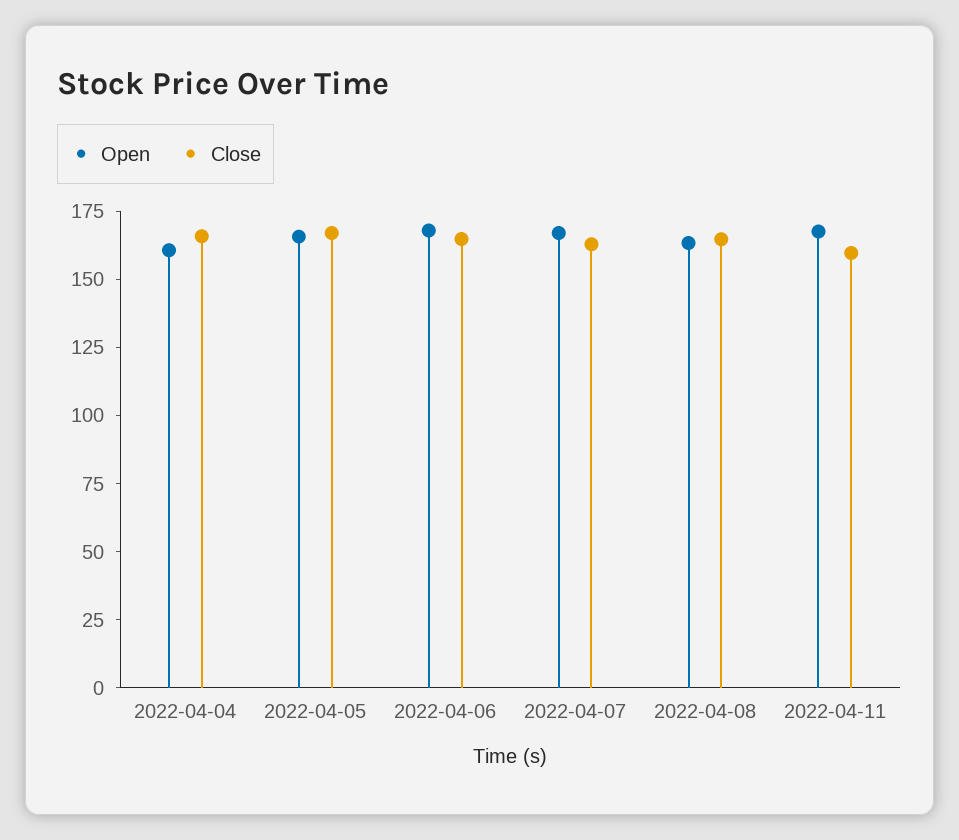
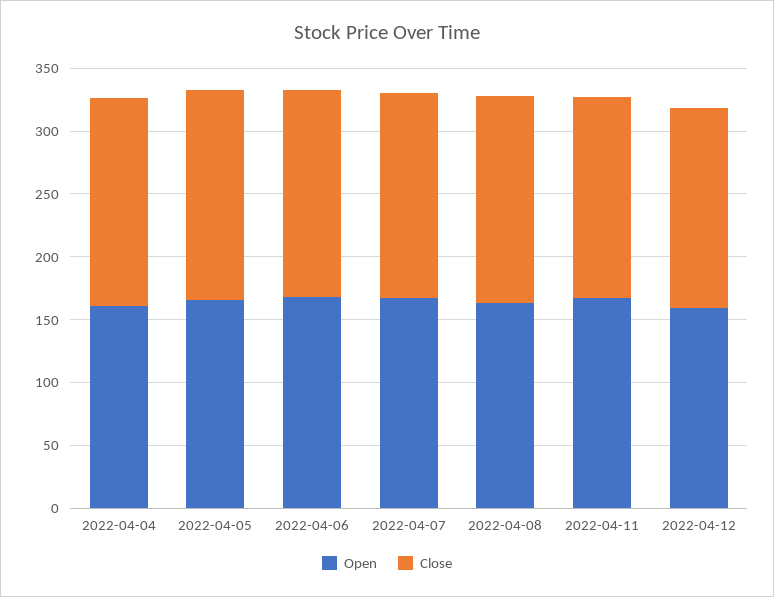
Open, 2022-04-12: none -> 160
Close, 2022-04-12: none -> 160

